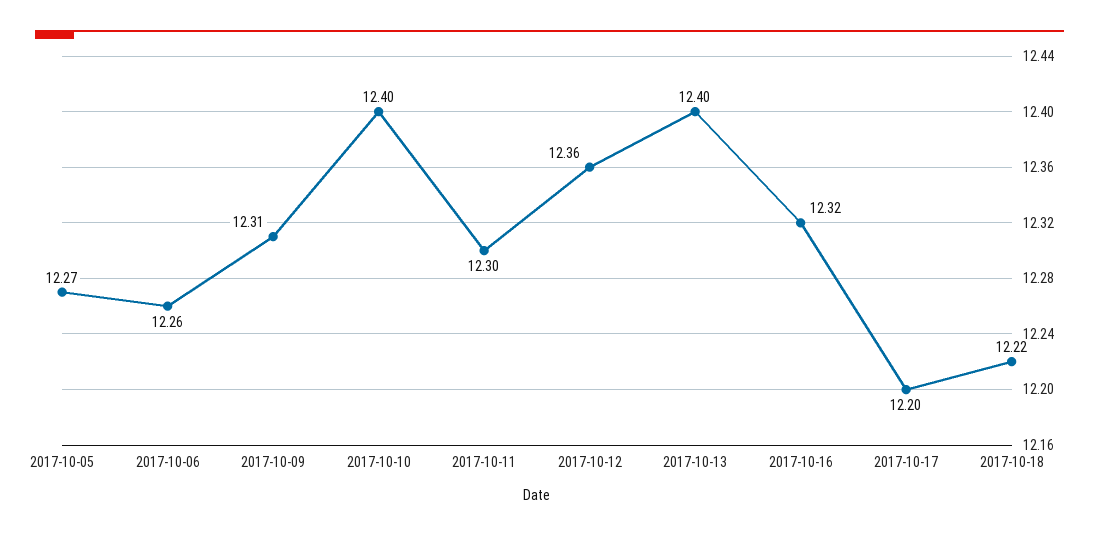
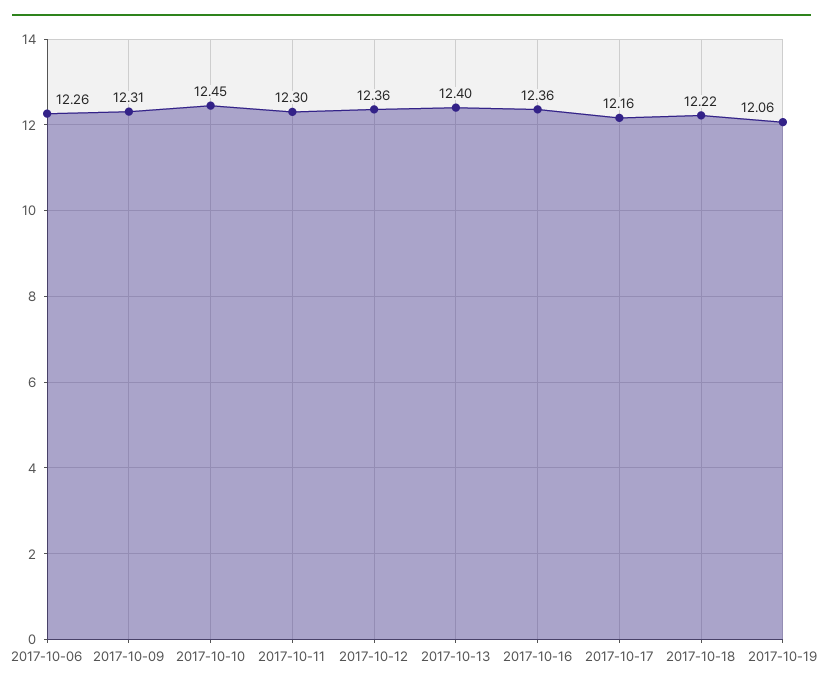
2017-10-05: 12.27 -> none
2017-10-10: 12.4 -> 12.45
2017-10-16: 12.32 -> 12.36
2017-10-17: 12.2 -> 12.16
2017-10-19: none -> 12.06

